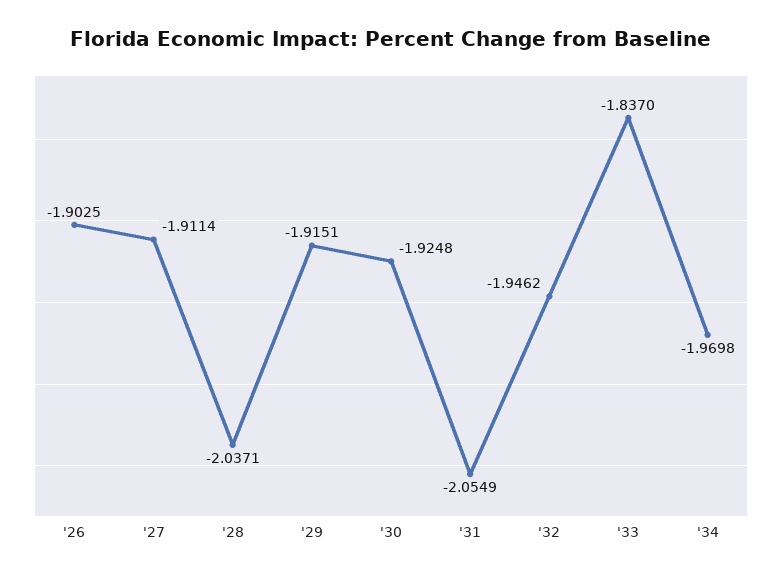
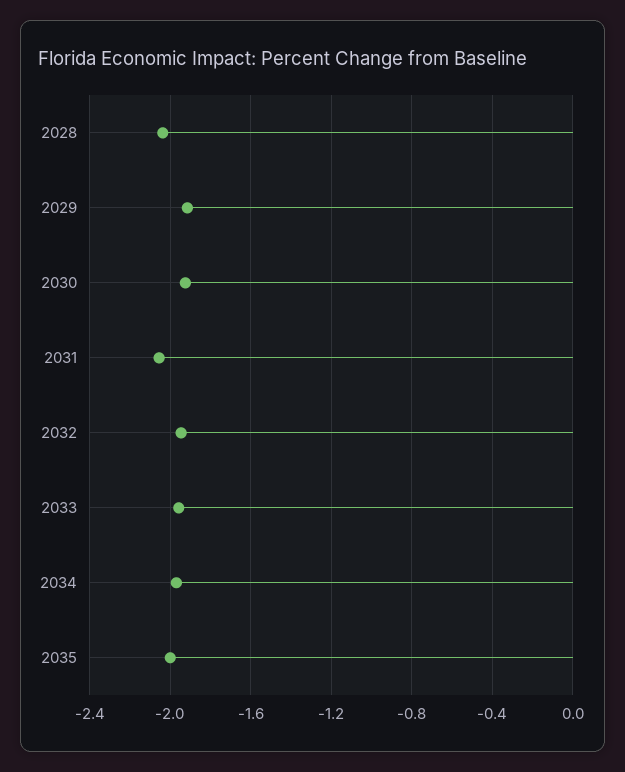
'26: -1.9025 -> none
'27: -1.9114 -> none
'33: -1.837 -> -1.95
2035: none -> -2

